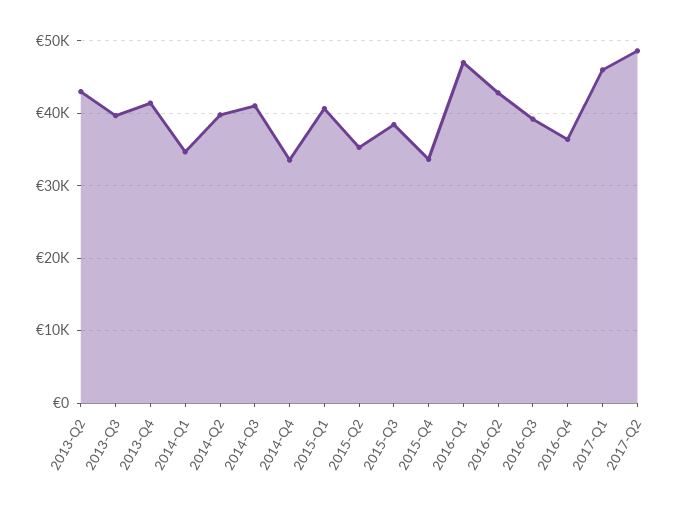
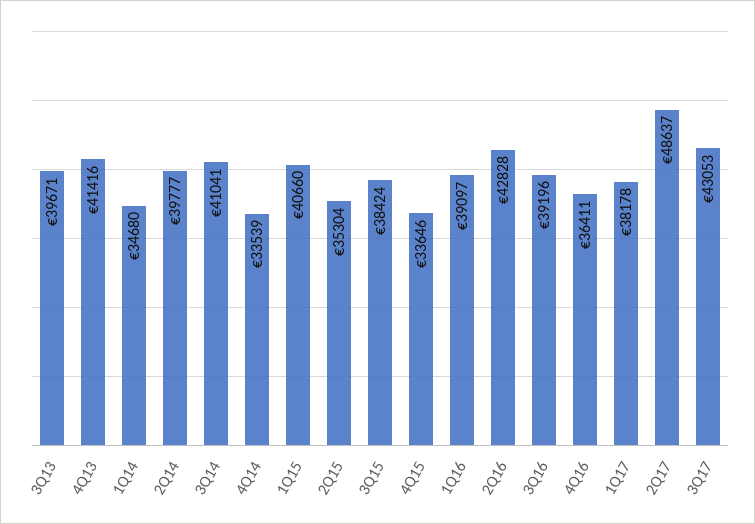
2013-Q2: 43000 -> none
2016-Q1: 47000 -> 39097
2017-Q1: 46000 -> 38178
3Q17: none -> 43053

